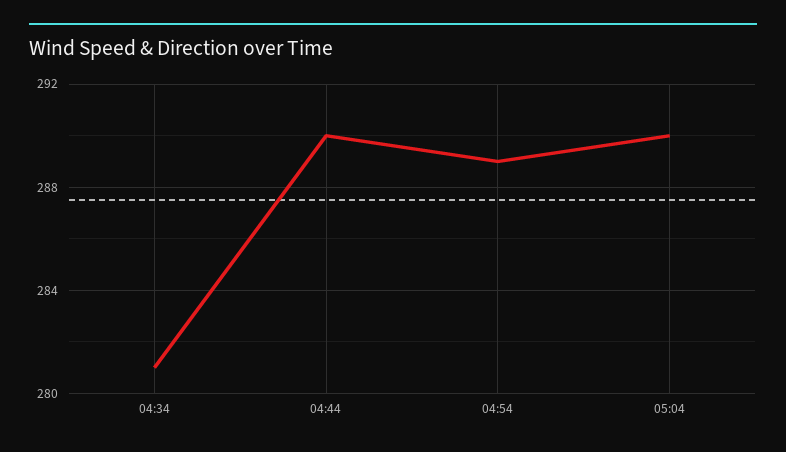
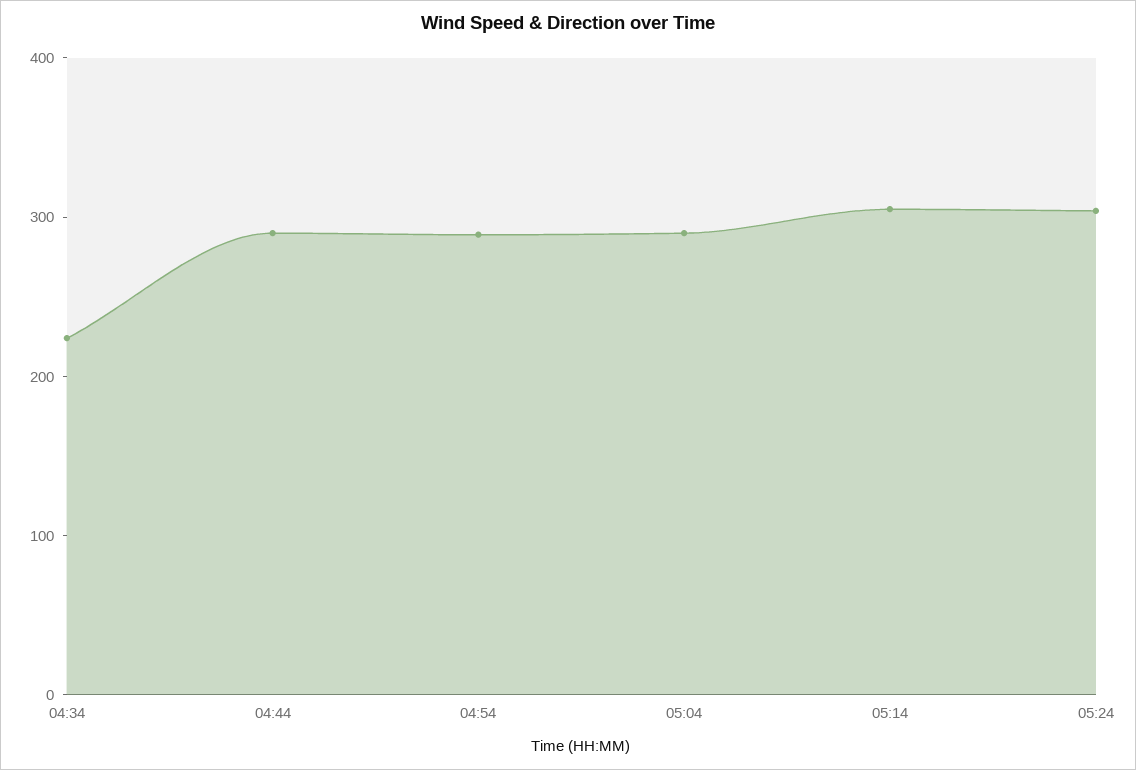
04:34: 281 -> 220
05:14: none -> 300
05:24: none -> 300

